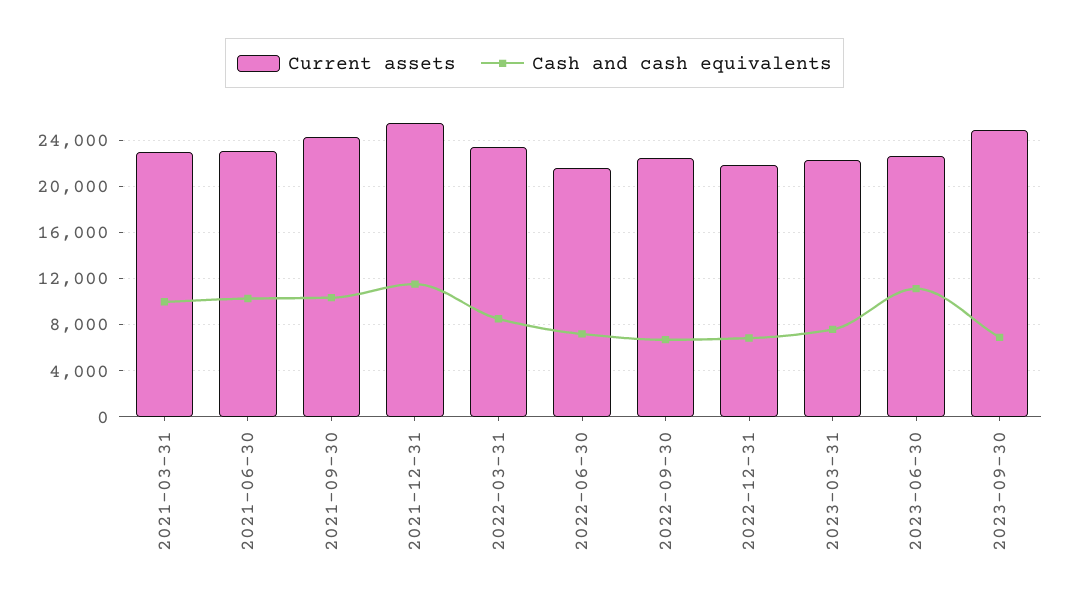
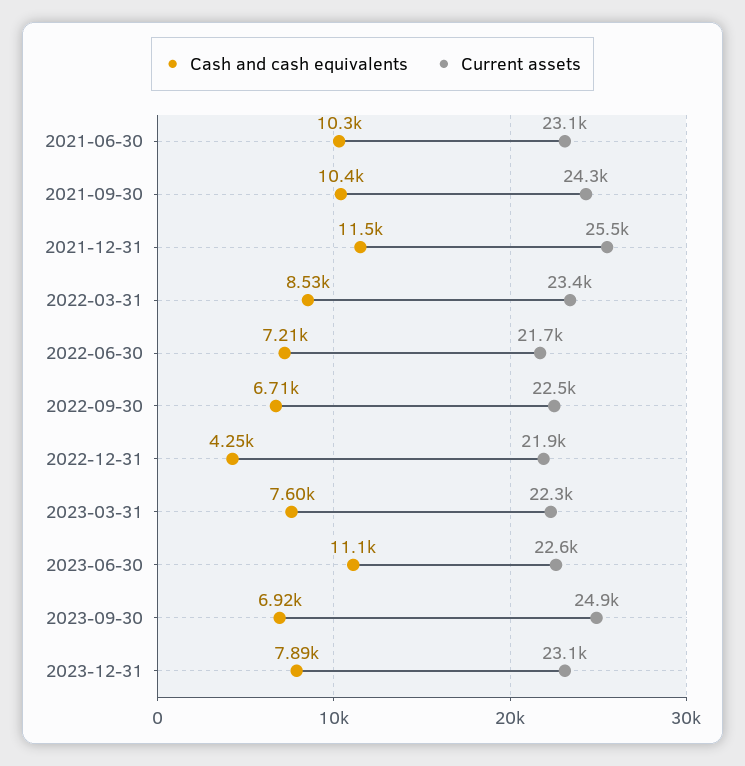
Current assets, 2021-03-31: 23000 -> none
Cash and cash equivalents, 2021-03-31: 10000 -> none
Cash and cash equivalents, 2022-12-31: 7000 -> 4250
Cash and cash equivalents, 2023-12-31: none -> 7890
Current assets, 2023-12-31: none -> 23100

